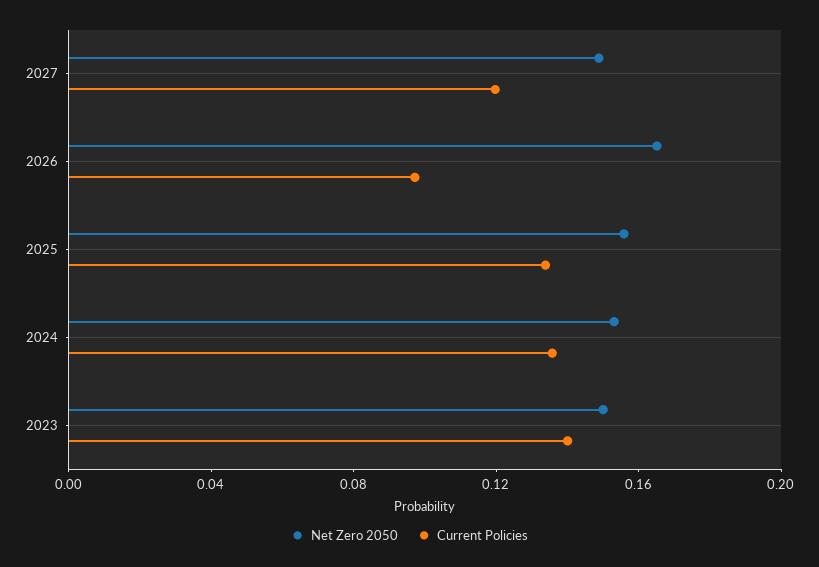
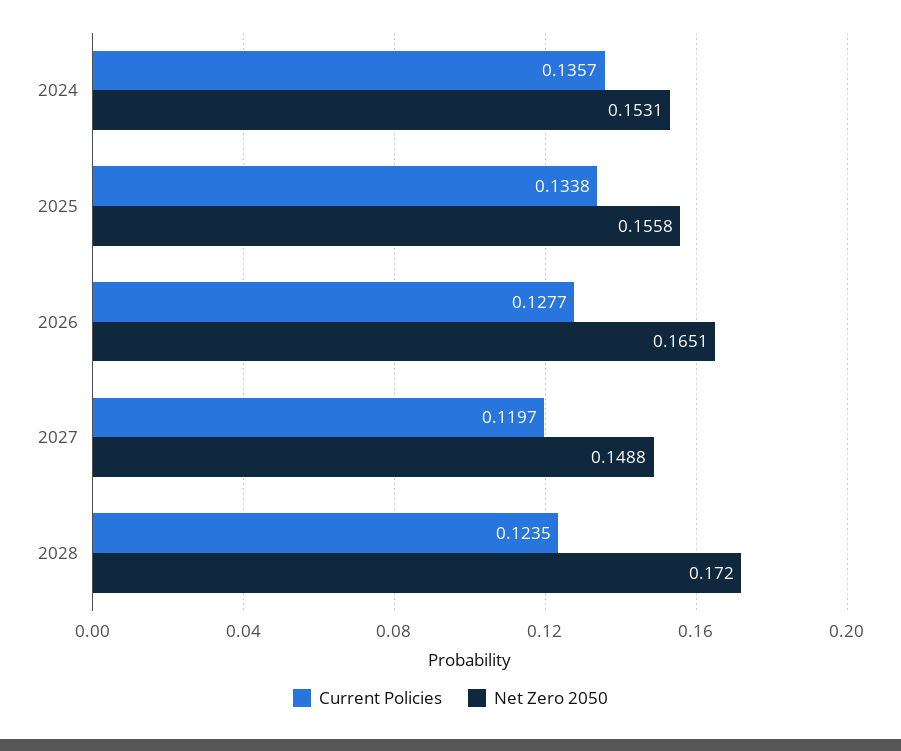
Current Policies, 2026: 0.1 -> 0.1277
Net Zero 2050, 2023: 0.15 -> none
Current Policies, 2023: 0.14 -> none
Current Policies, 2028: none -> 0.1235
Net Zero 2050, 2028: none -> 0.172

